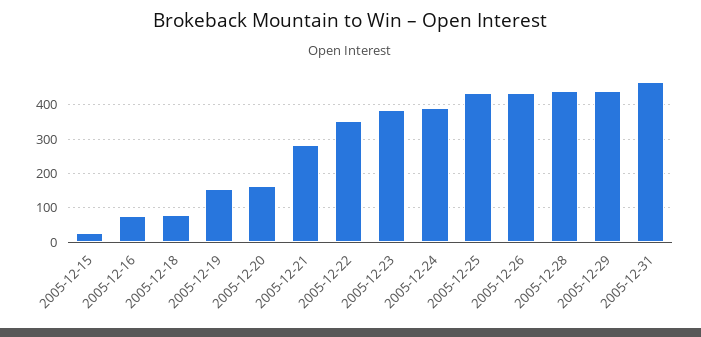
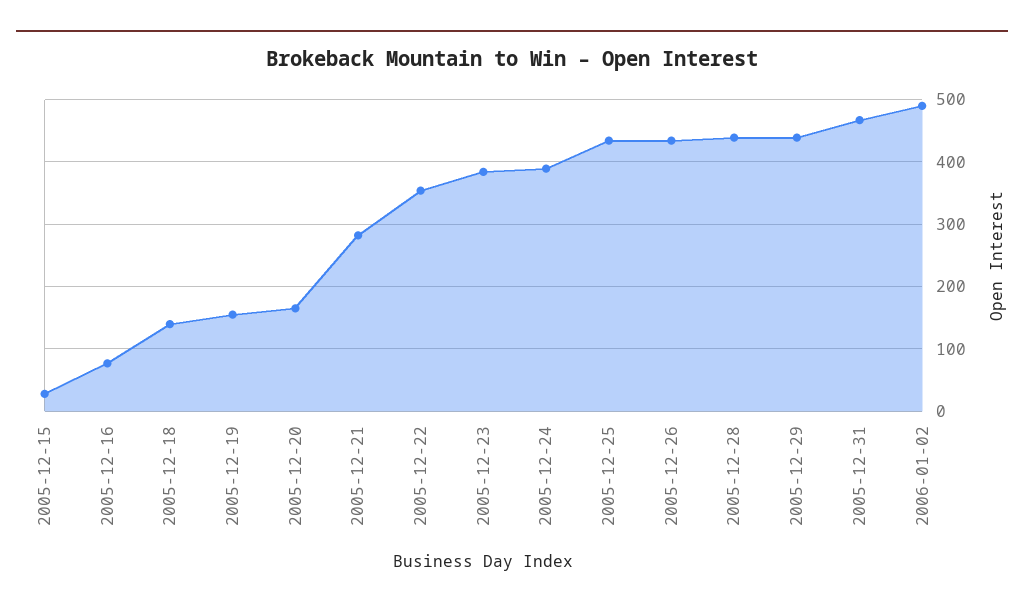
2005-12-18: 80 -> 140
2006-01-02: none -> 490

